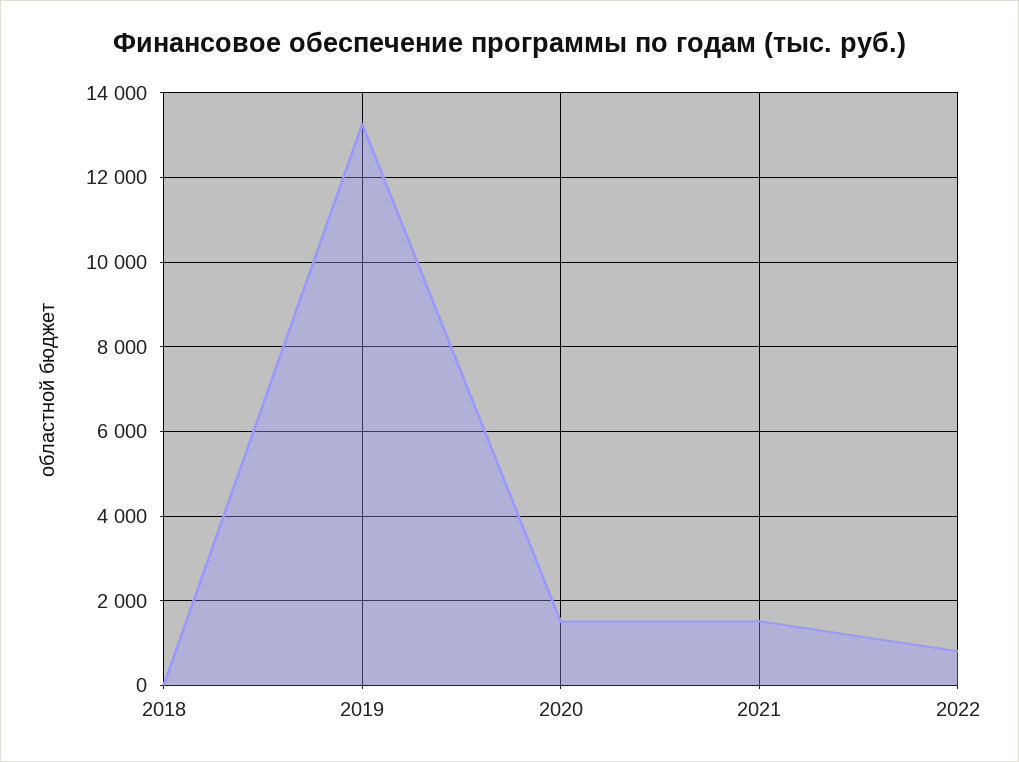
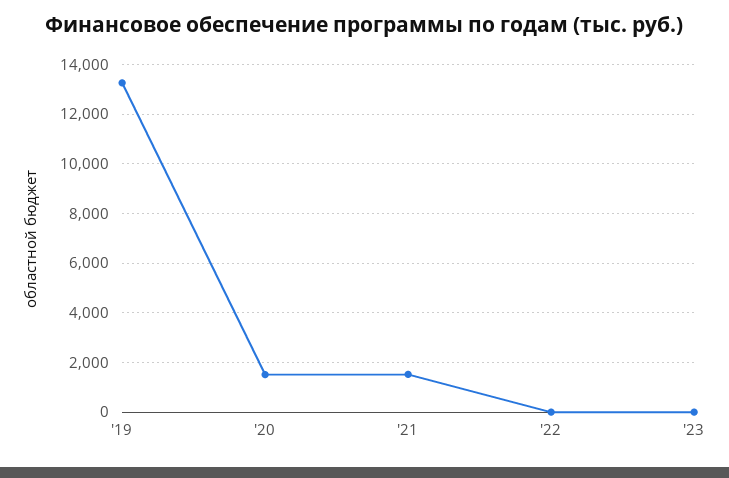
2018: 0 -> none
2022: 800 -> 0
'23: none -> 0

